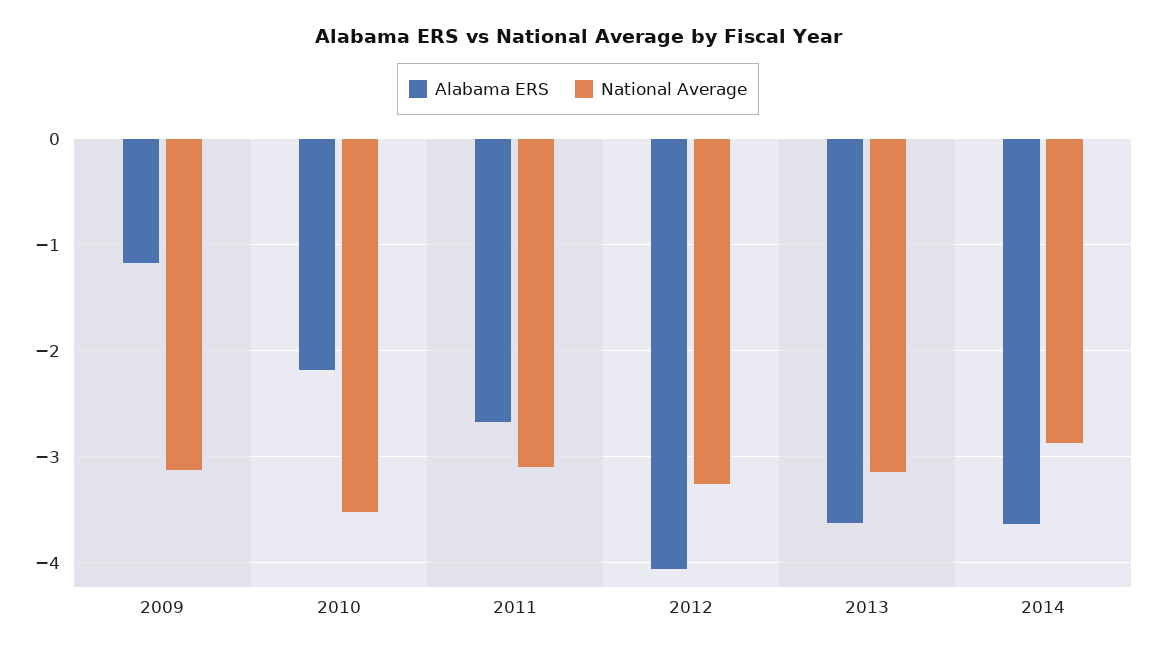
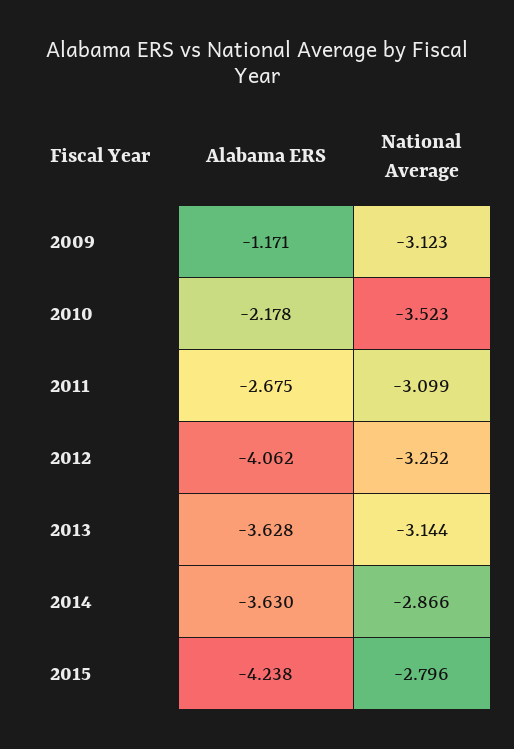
Alabama ERS, 2015: none -> -4.238
National Average, 2015: none -> -2.796

